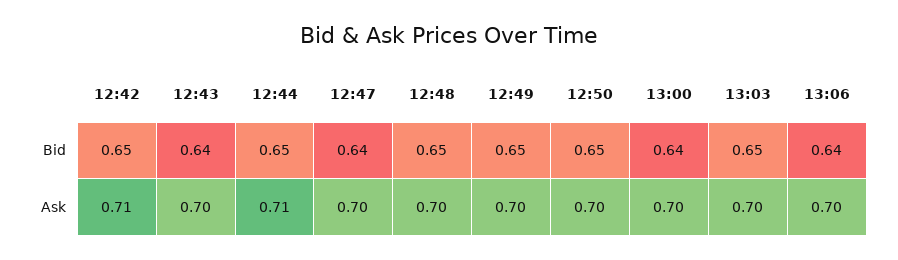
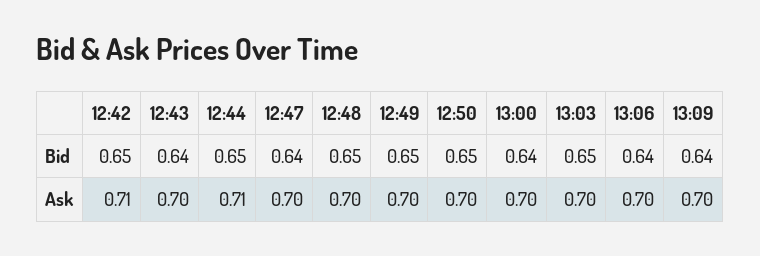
13:09, Bid: none -> 0.64
13:09, Ask: none -> 0.7

